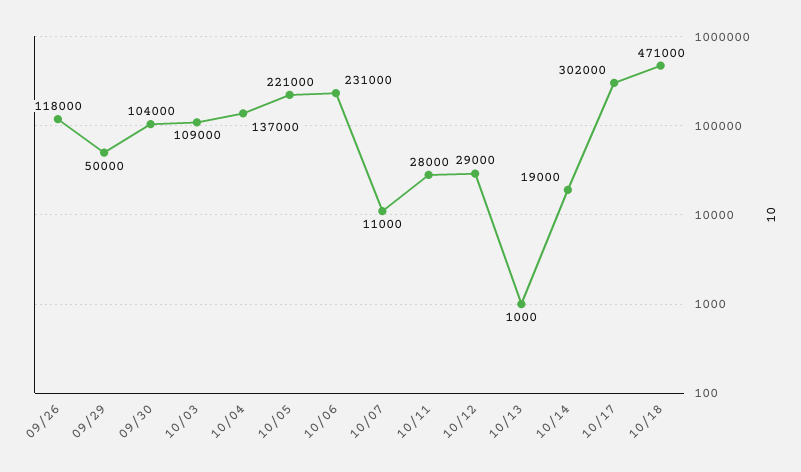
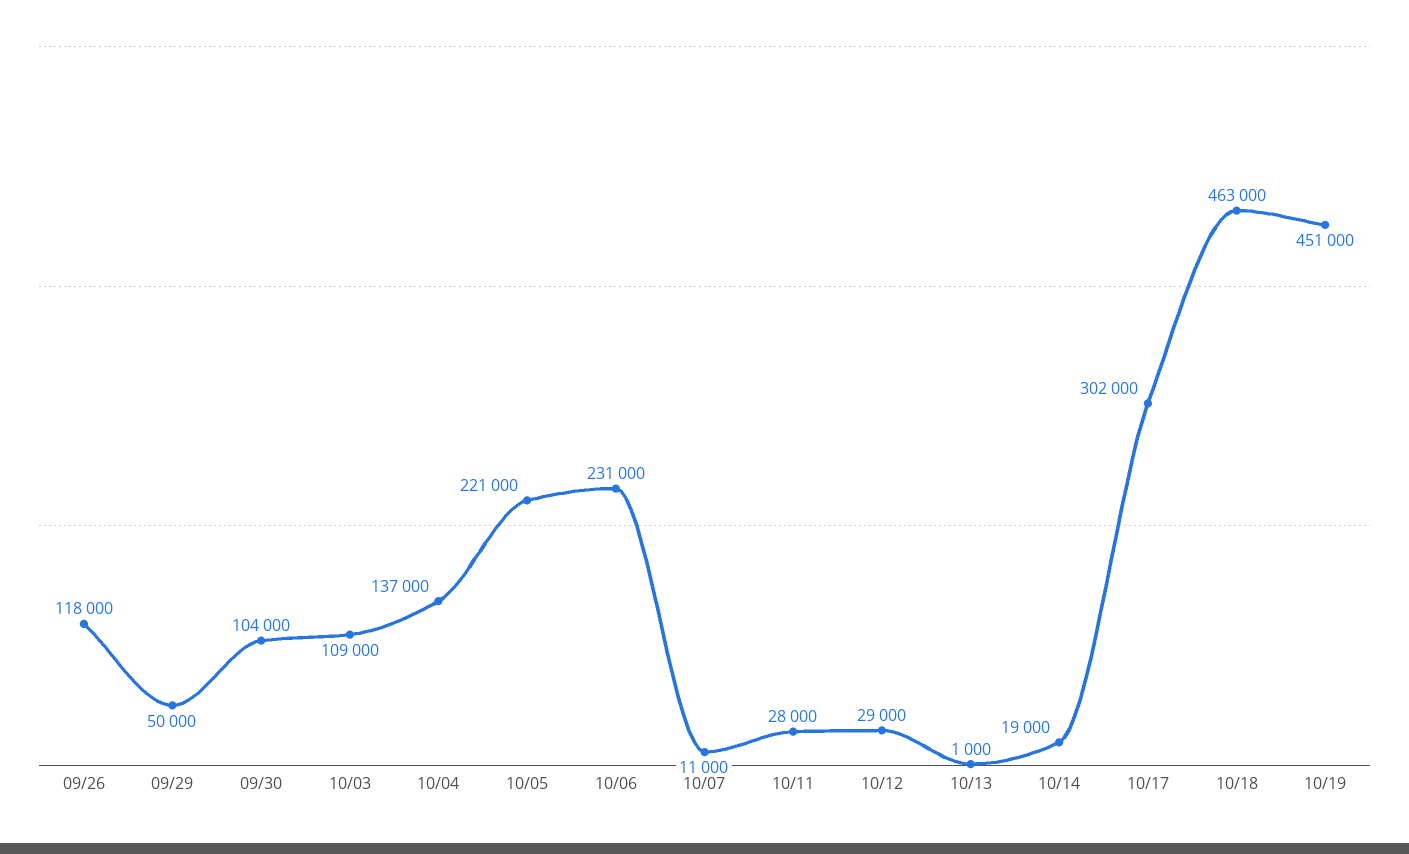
10/18: 471000 -> 463000
10/19: none -> 451000

